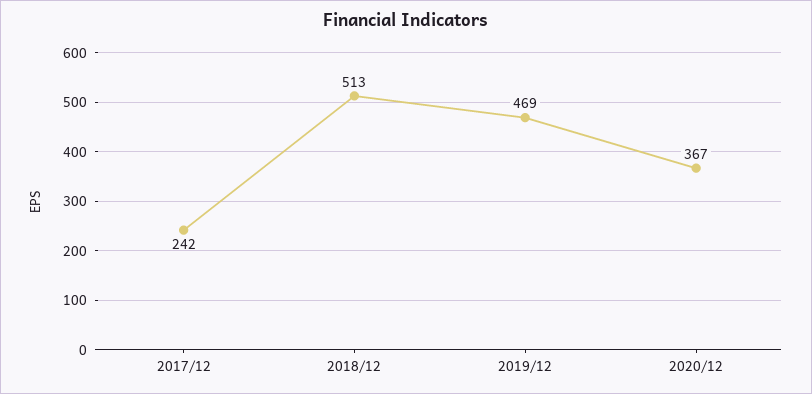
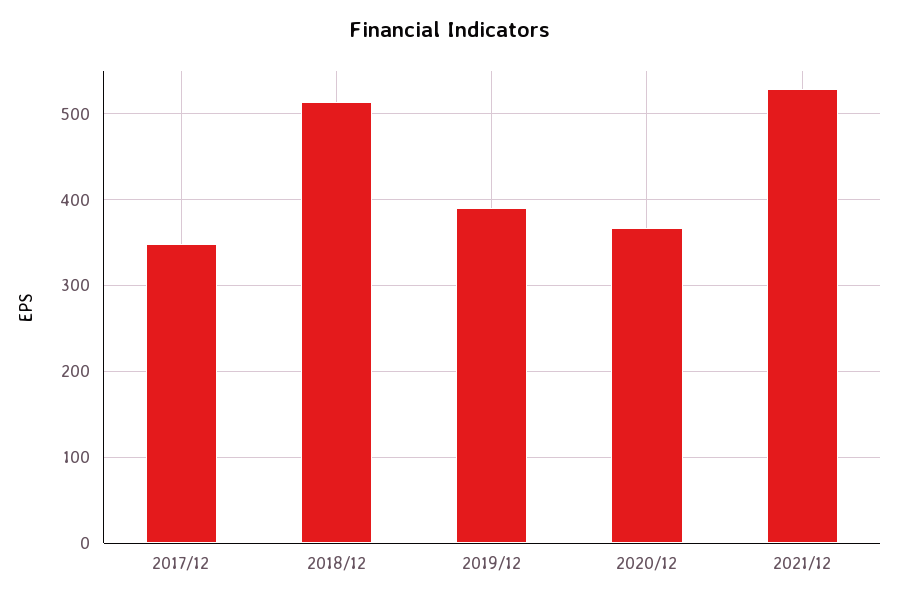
2017/12: 242 -> 350
2019/12: 469 -> 390
2021/12: none -> 530

